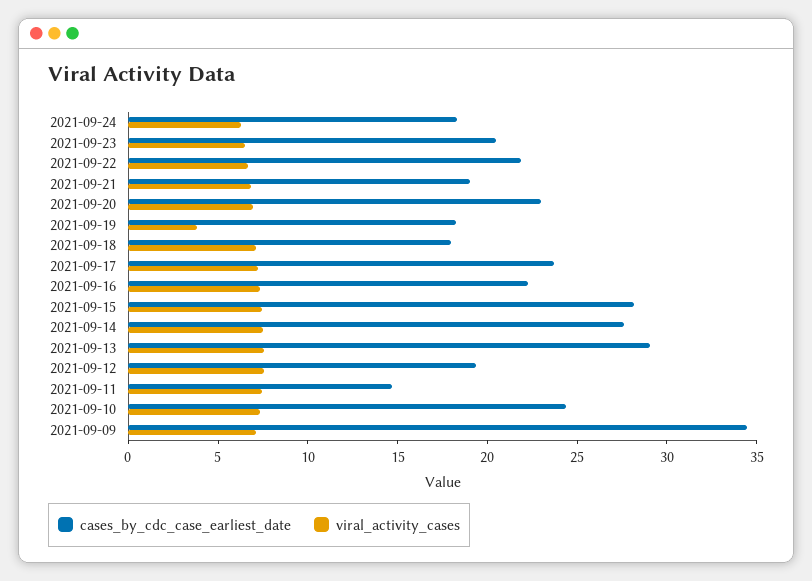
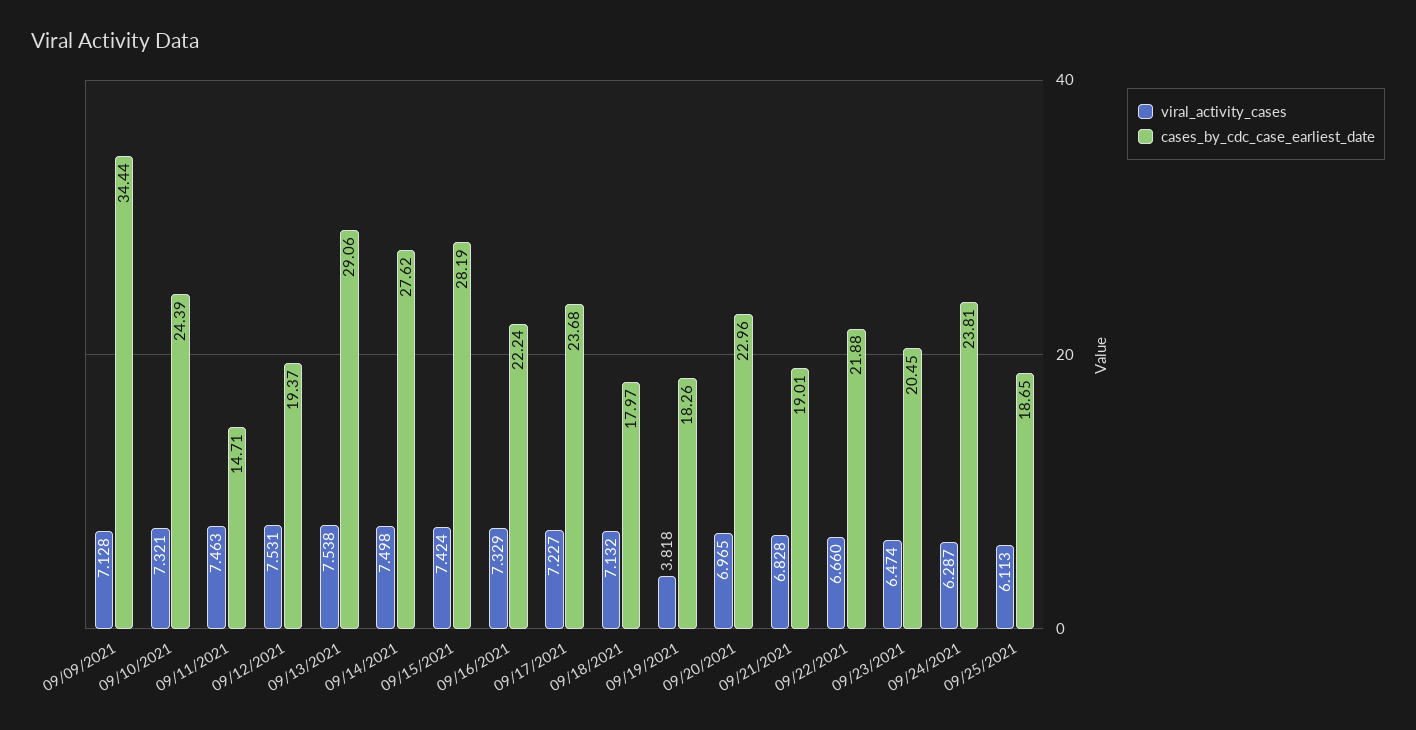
cases_by_cdc_case_earliest_date, 2021-09-24: 18 -> 23.81
viral_activity_cases, 09/25/2021: none -> 6.113
cases_by_cdc_case_earliest_date, 09/25/2021: none -> 18.65

